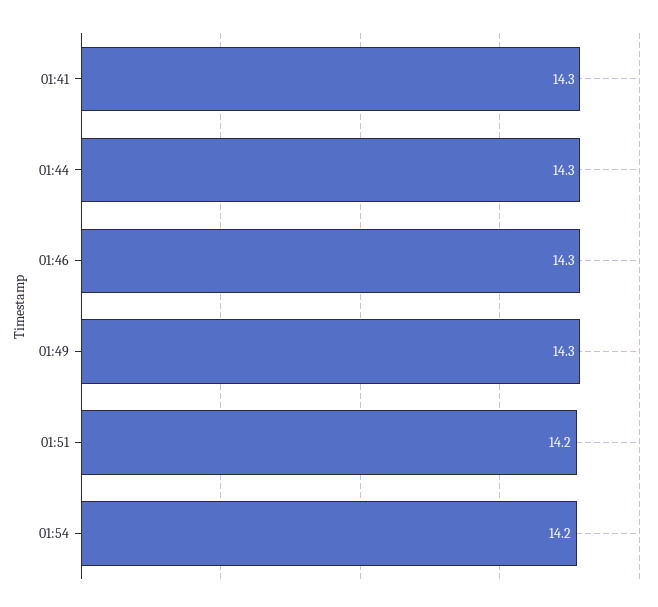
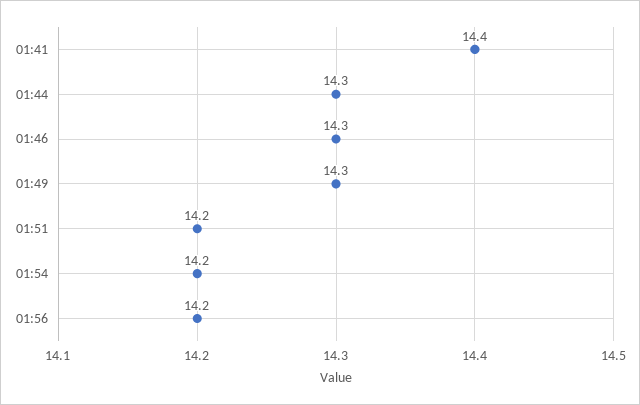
01:41: 14.3 -> 14.4
01:56: none -> 14.2

